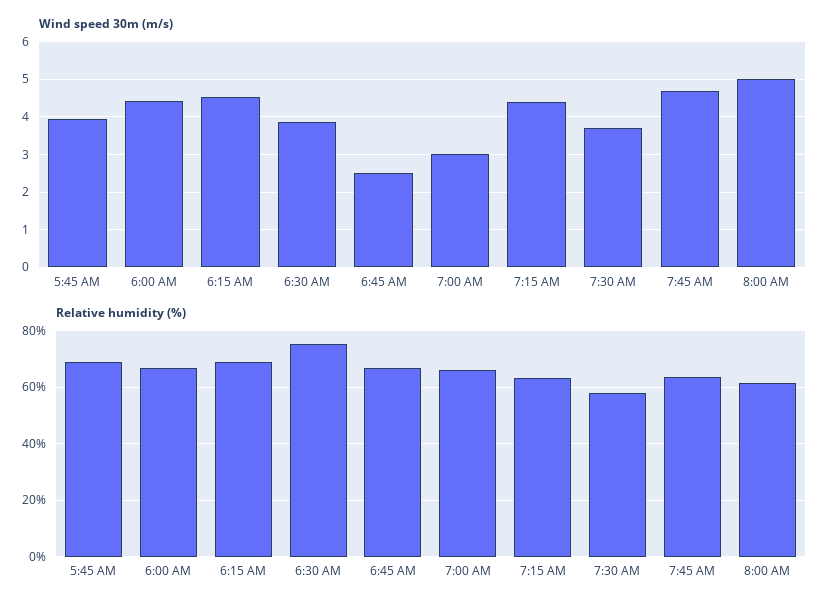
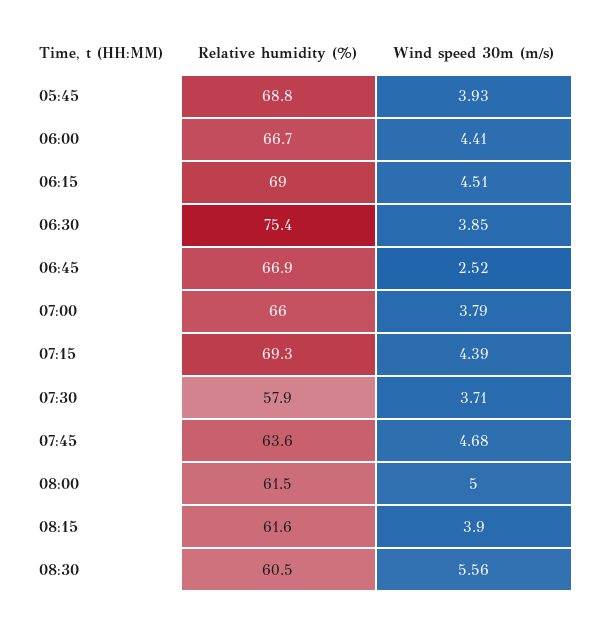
Wind speed 30m (m/s), 7:00 AM: 3 -> 3.79
Relative humidity (%), 7:15 AM: 62.5 -> 69.3
Relative humidity (%), 08:15: none -> 61.6
Wind speed 30m (m/s), 08:15: none -> 3.9
Relative humidity (%), 08:30: none -> 60.5
Wind speed 30m (m/s), 08:30: none -> 5.56

